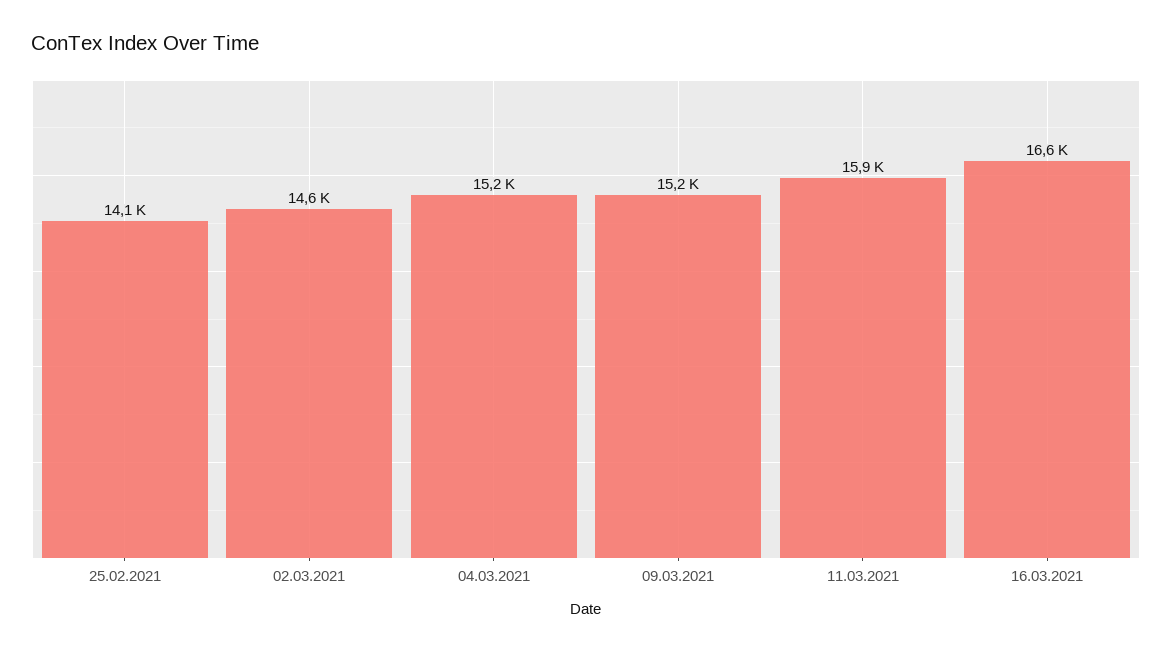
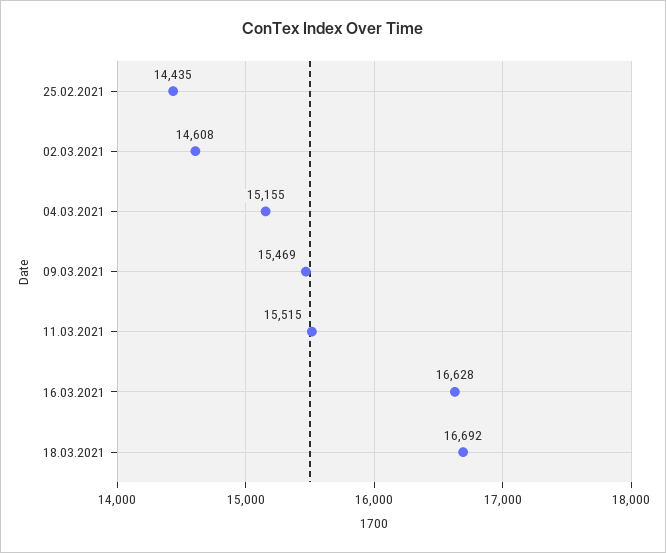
25.02.2021: 14100 -> 14435
09.03.2021: 15200 -> 15469
11.03.2021: 15900 -> 15515
18.03.2021: none -> 16692

